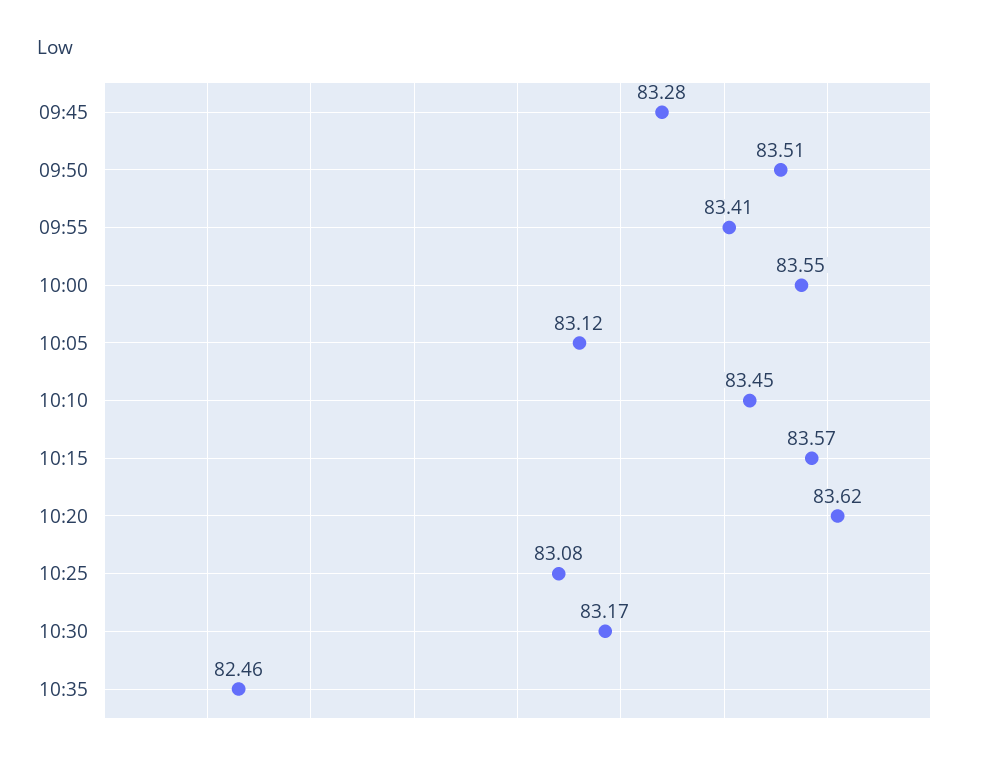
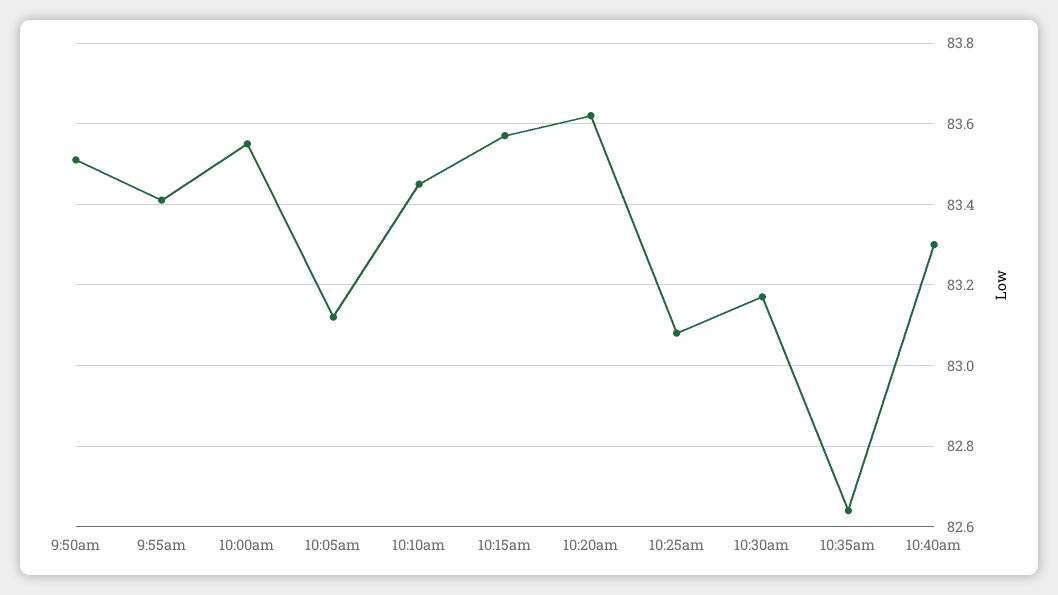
09:45: 83.28 -> none
10:35: 82.46 -> 82.65
10:40am: none -> 83.3

